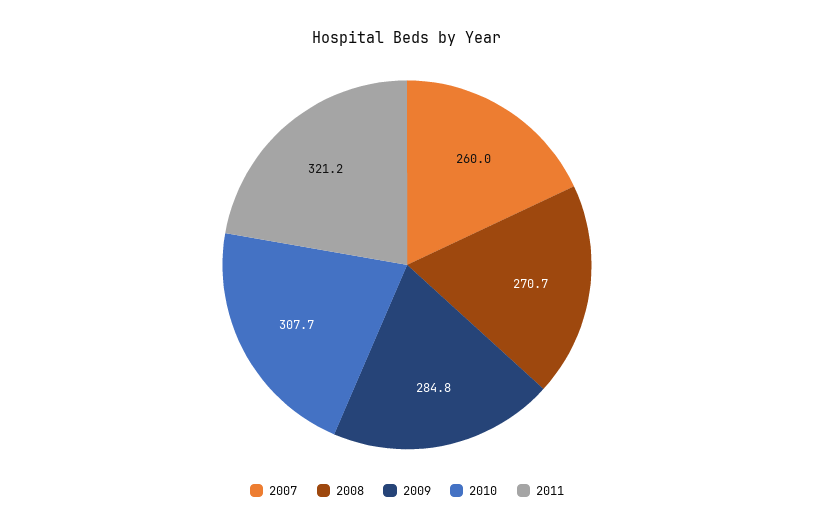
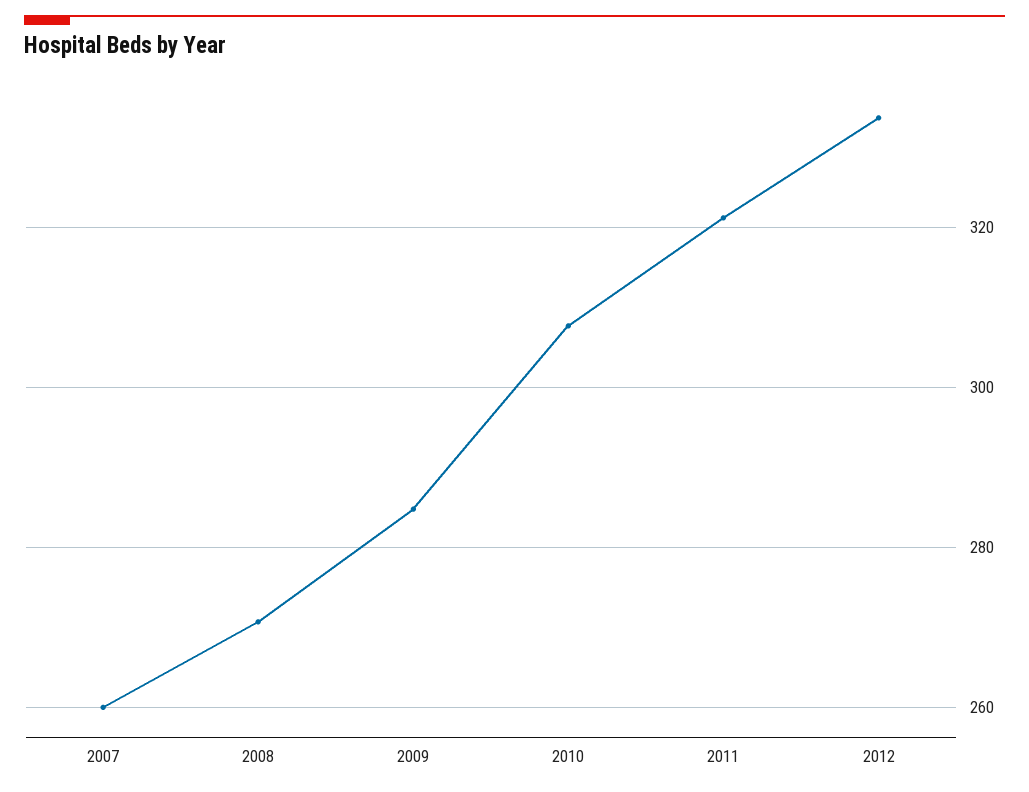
2012: none -> 334

